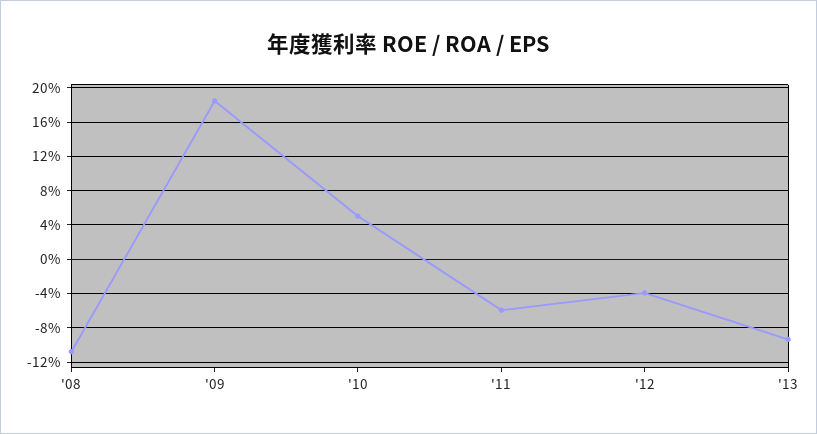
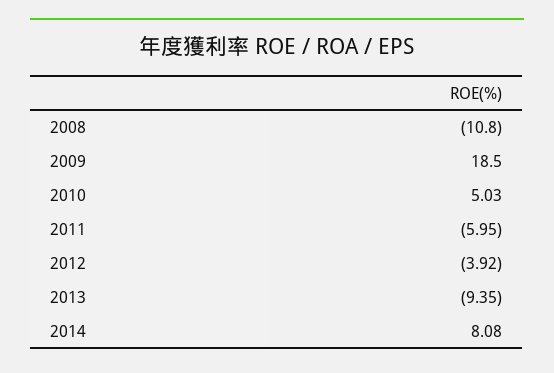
2014: none -> 8.08

